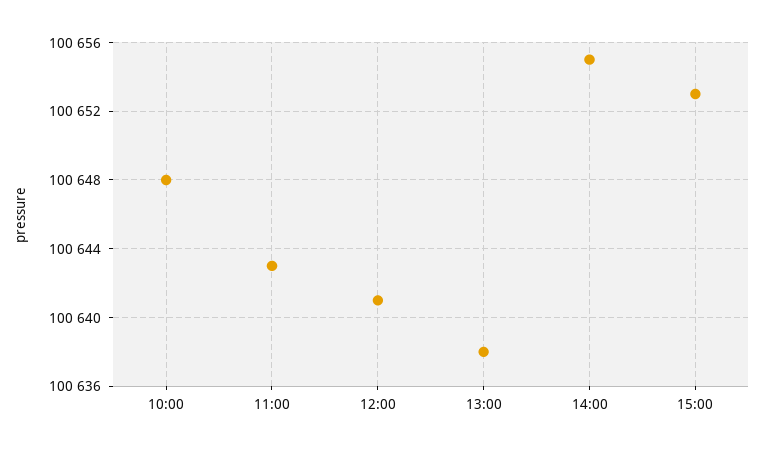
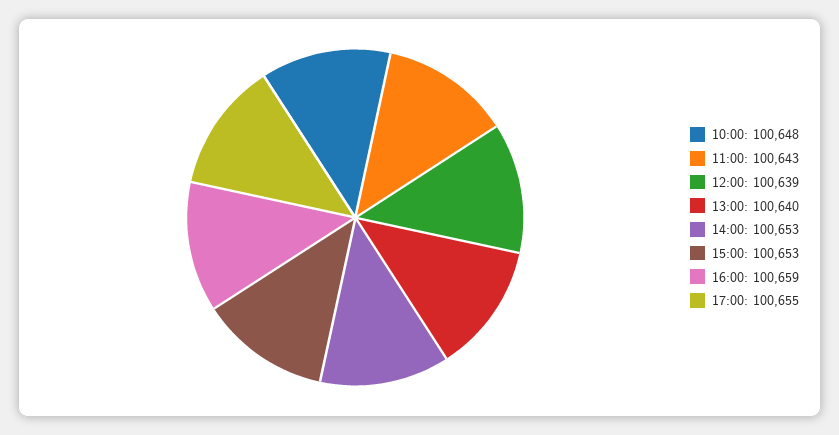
12:00: 100641 -> 100639
13:00: 100638 -> 100640
14:00: 100655 -> 100653
16:00: none -> 100659
17:00: none -> 100655

